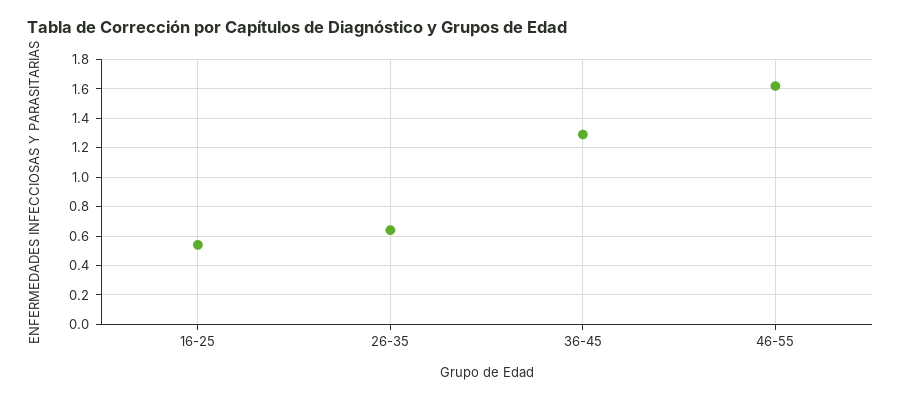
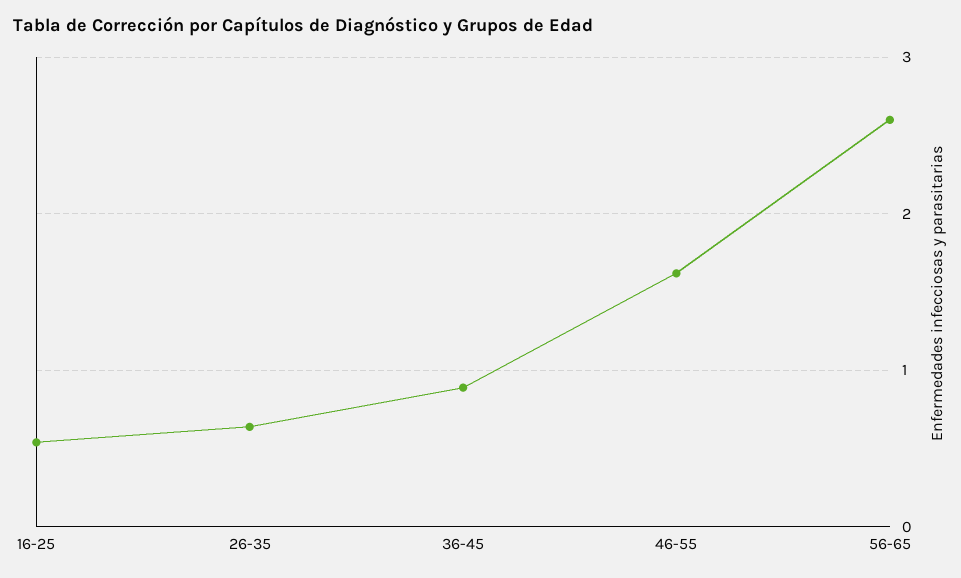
36-45: 1.3 -> 0.9
56-65: none -> 2.6

